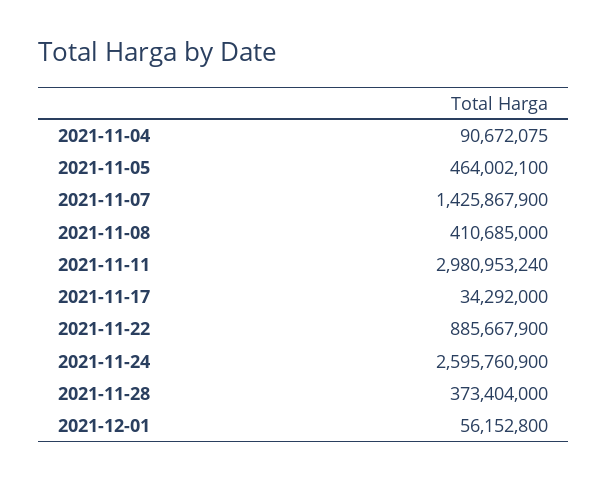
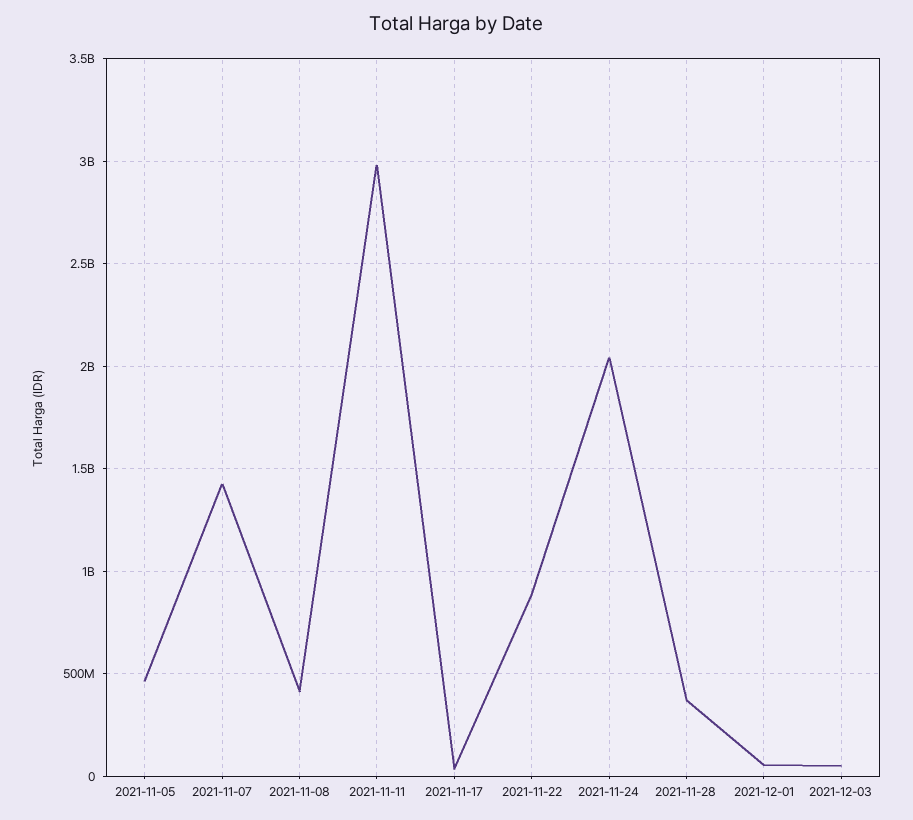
2021-11-04: 90672075 -> none
2021-11-24: 2595760900 -> 2050000000
2021-12-03: none -> 50000000

